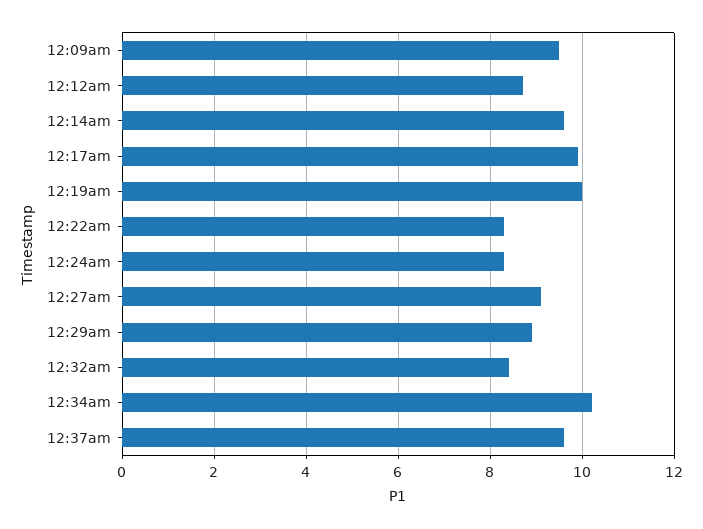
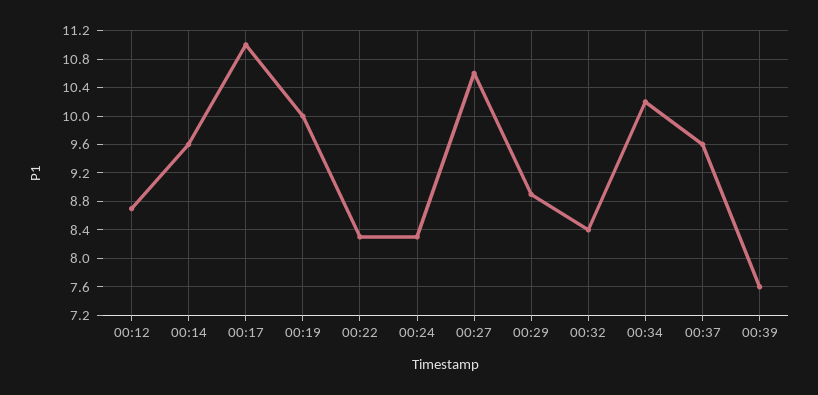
12:09am: 9.5 -> none
12:17am: 10 -> 11
12:27am: 9 -> 10.6
00:39: none -> 7.6

